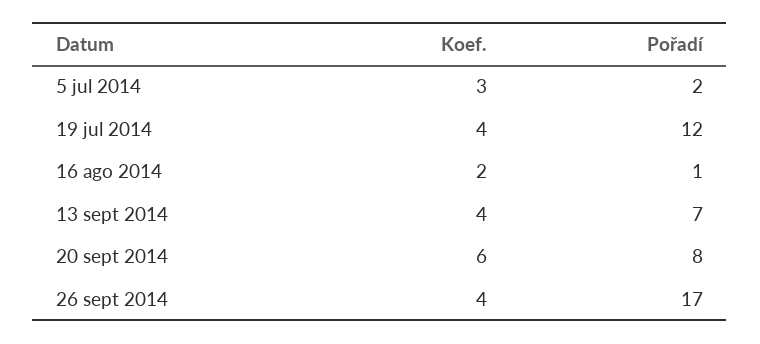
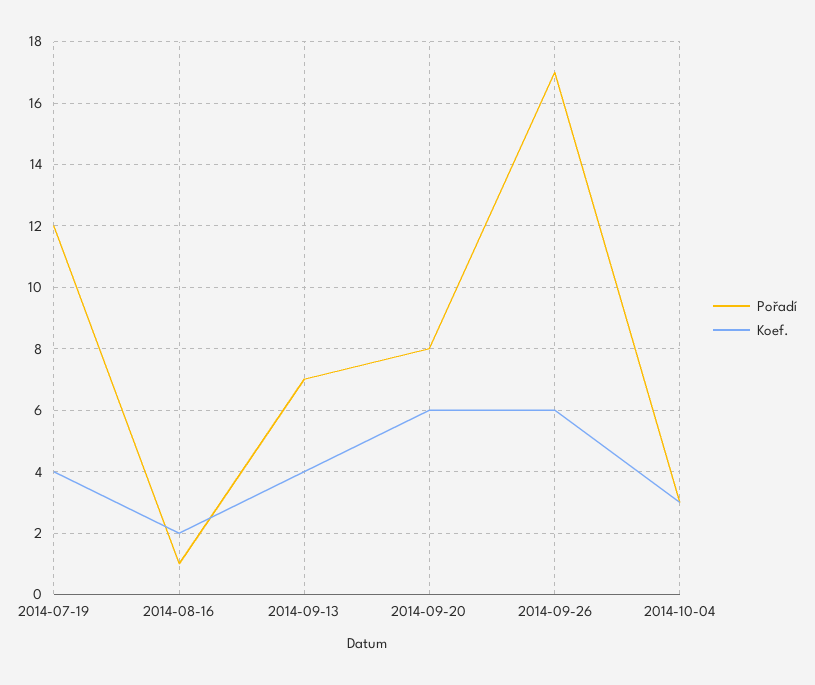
Koef., 5 jul 2014: 3 -> none
Pořadí, 5 jul 2014: 2 -> none
Koef., 26 sept 2014: 4 -> 6
Pořadí, 2014-10-04: none -> 3
Koef., 2014-10-04: none -> 3

